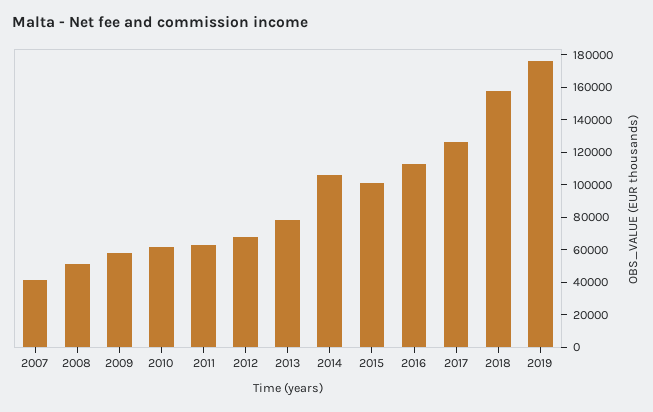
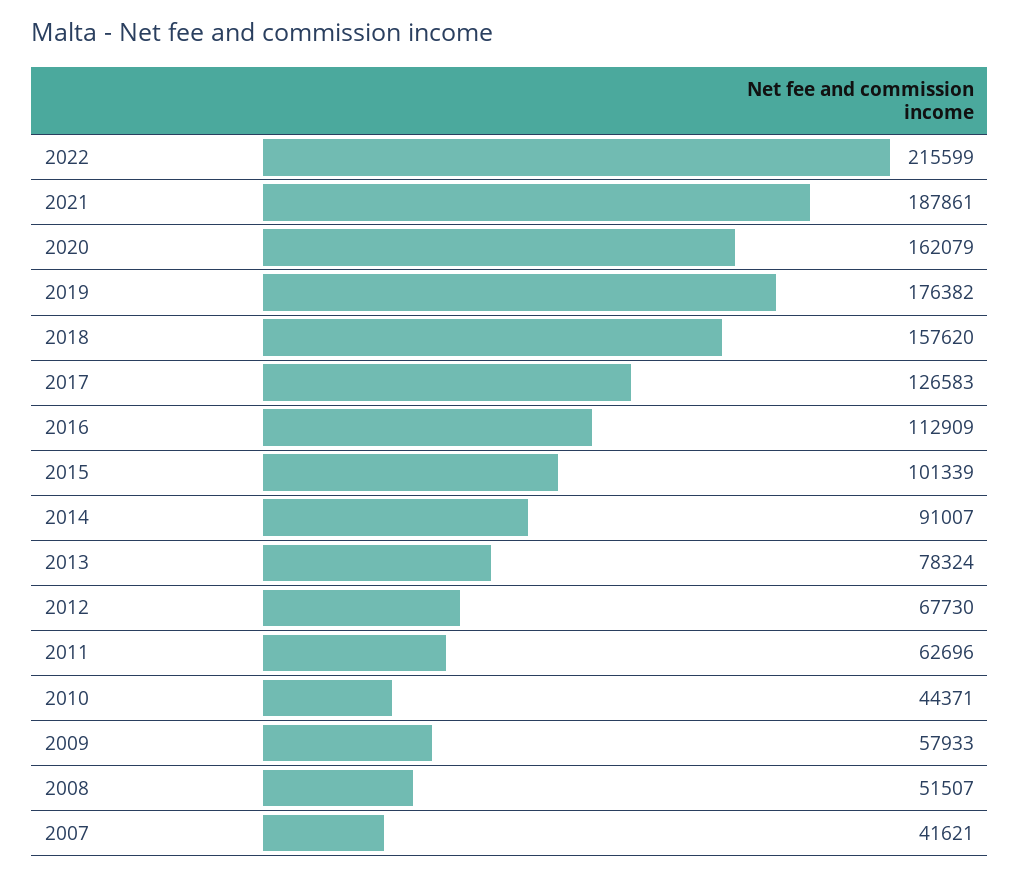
2010: 60000 -> 44371
2014: 105000 -> 91007
2022: none -> 215599
2021: none -> 187861
2020: none -> 162079

